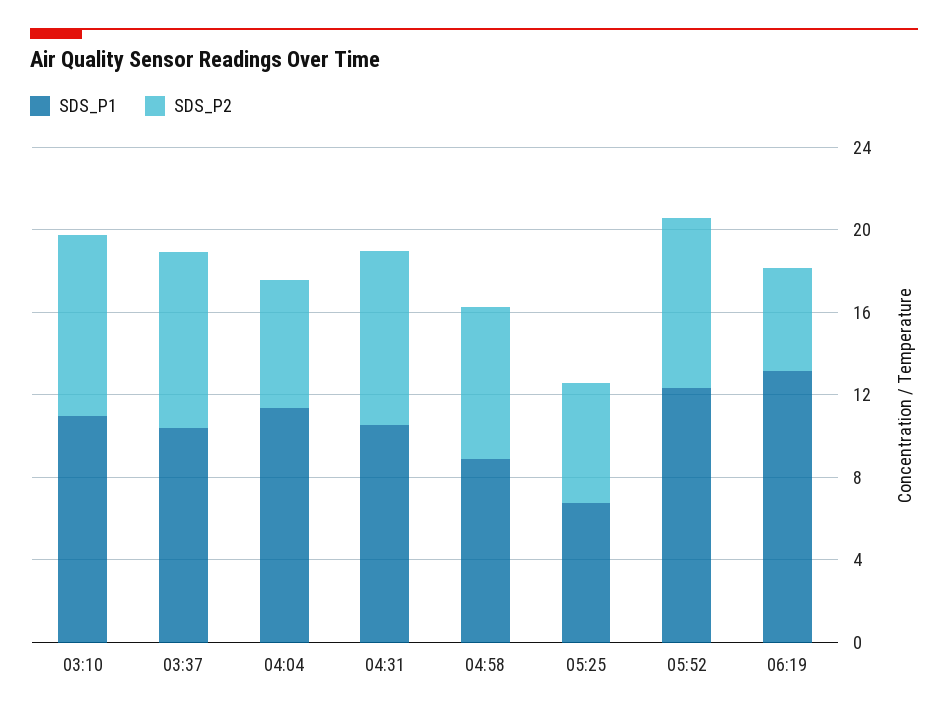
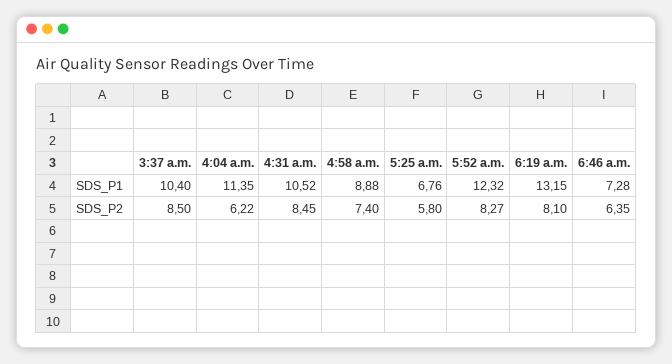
SDS_P1, 03:10: 11 -> none
SDS_P2, 03:10: 9 -> none
SDS_P2, 06:19: 5 -> 8.1
SDS_P1, 6:46 a.m.: none -> 7.28
SDS_P2, 6:46 a.m.: none -> 6.35

